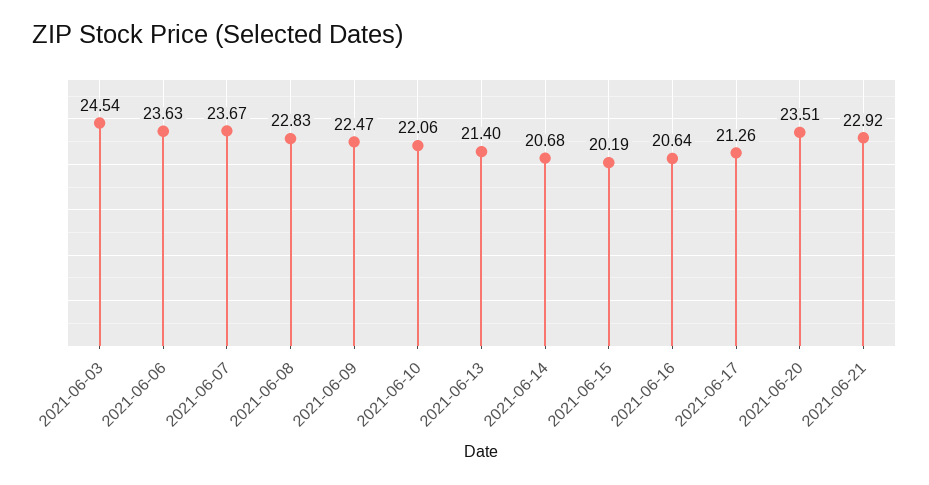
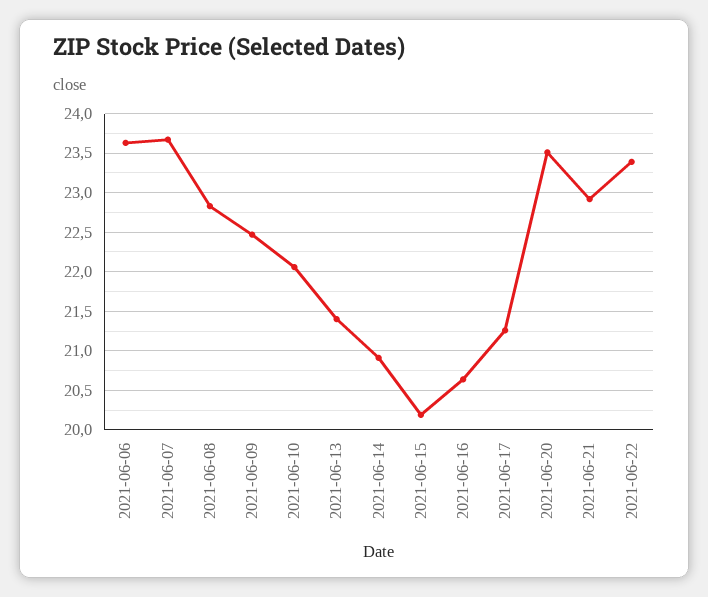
2021-06-03: 24.54 -> none
2021-06-14: 20.68 -> 20.9
2021-06-22: none -> 23.4

